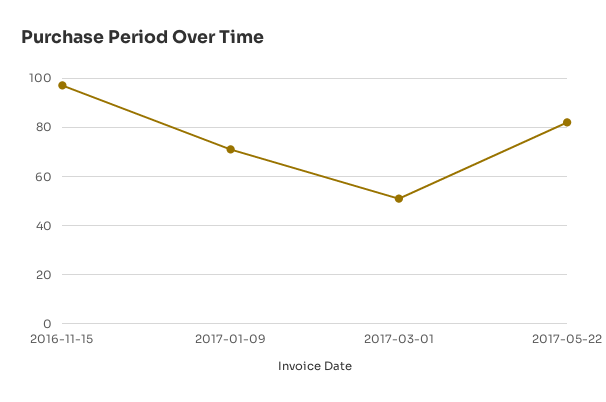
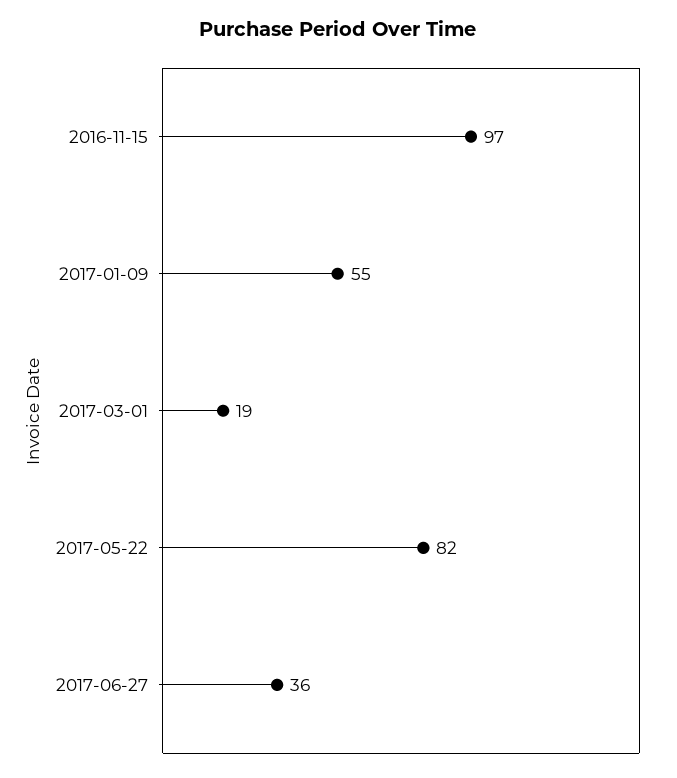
2017-01-09: 70 -> 55
2017-03-01: 50 -> 19
2017-06-27: none -> 36

